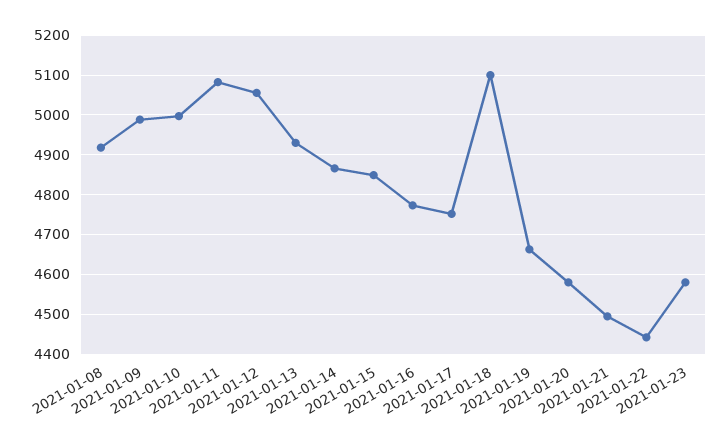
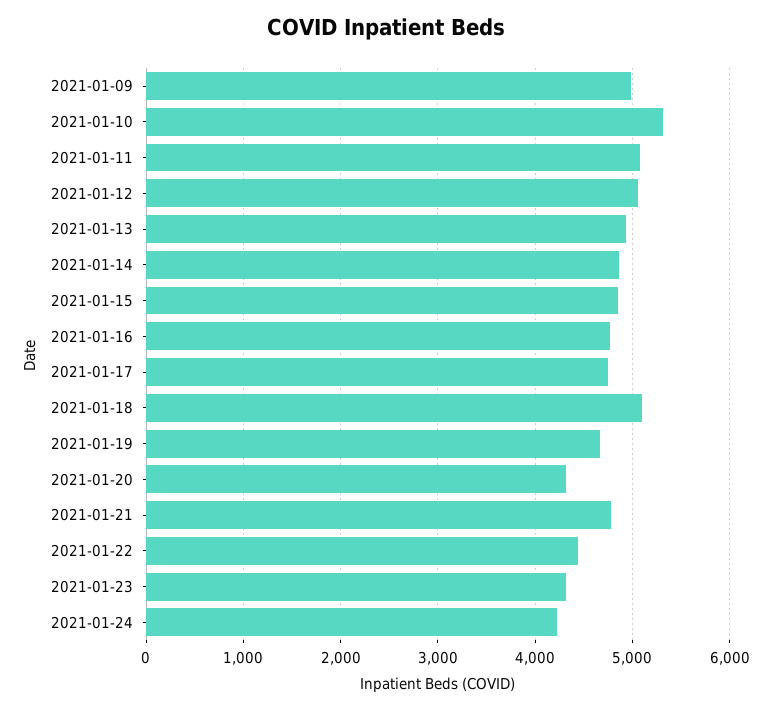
2021-01-08: 4920 -> none
2021-01-10: 5000 -> 5300
2021-01-20: 4580 -> 4300
2021-01-21: 4500 -> 4800
2021-01-23: 4580 -> 4300
2021-01-24: none -> 4200

